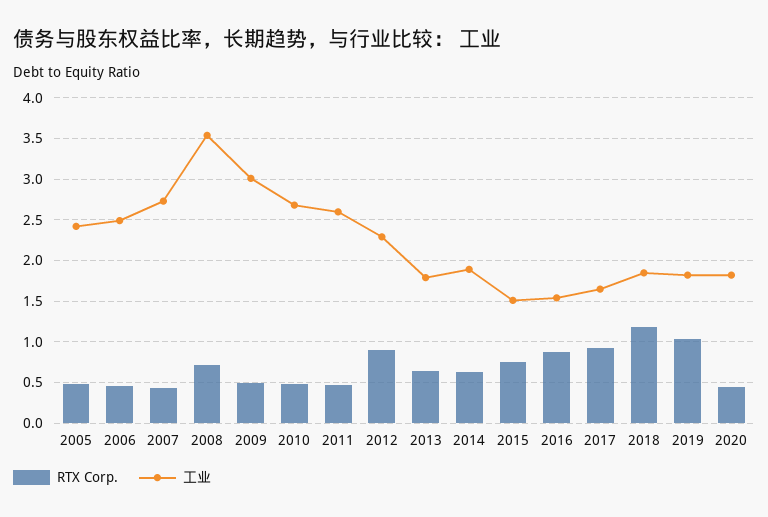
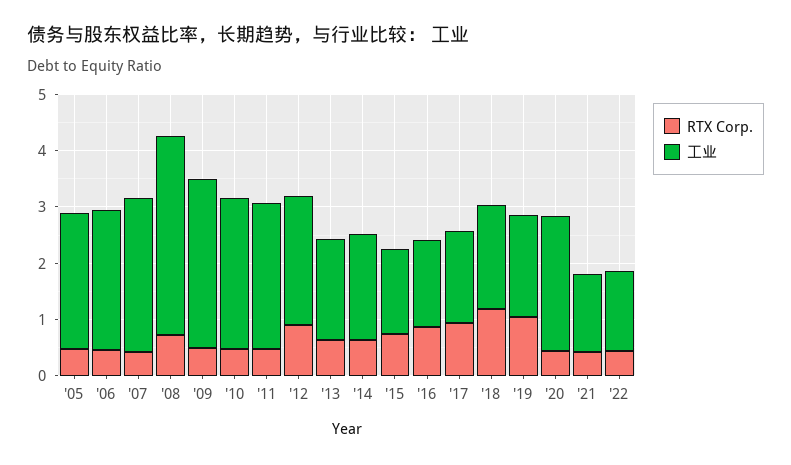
工业, 2020: 1.8 -> 2.4
RTX Corp., '21: none -> 0.4
工业, '21: none -> 1.4
RTX Corp., '22: none -> 0.4
工业, '22: none -> 1.4

